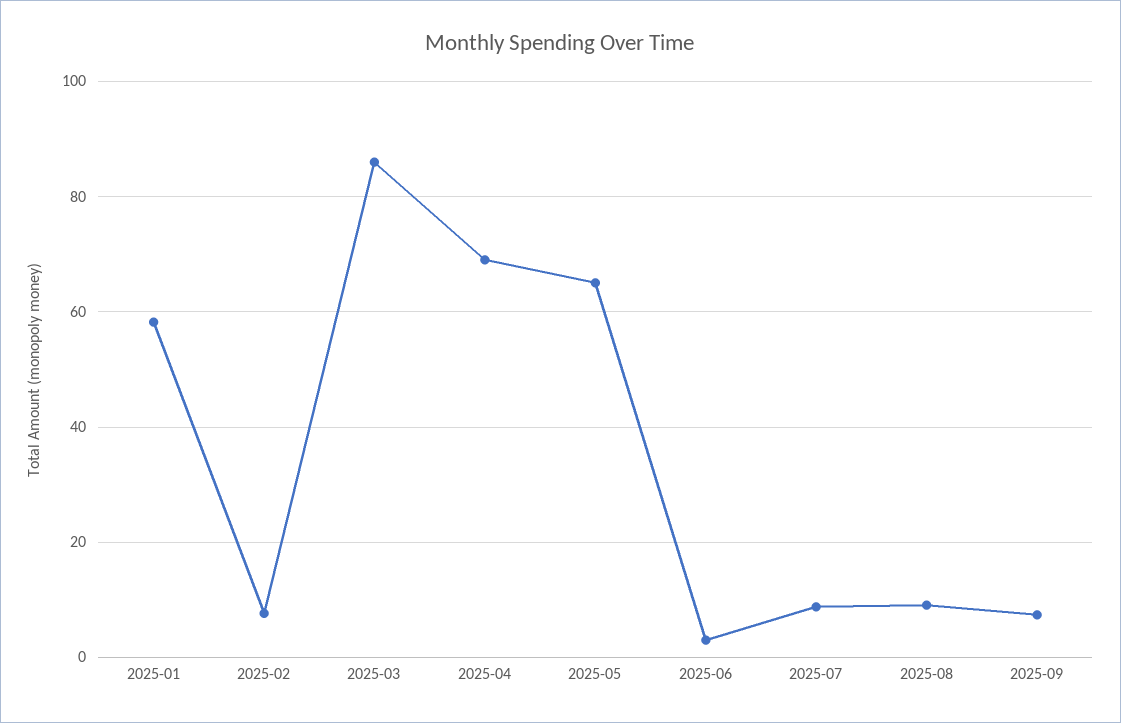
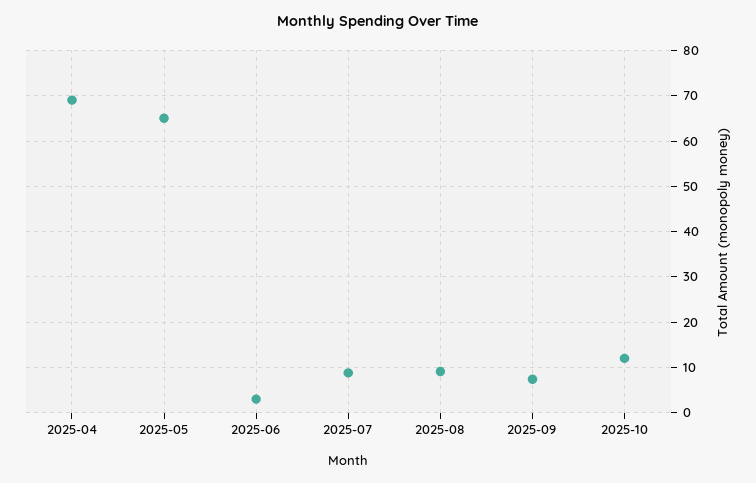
2025-01: 58 -> none
2025-02: 8 -> none
2025-03: 86 -> none
2025-10: none -> 12

